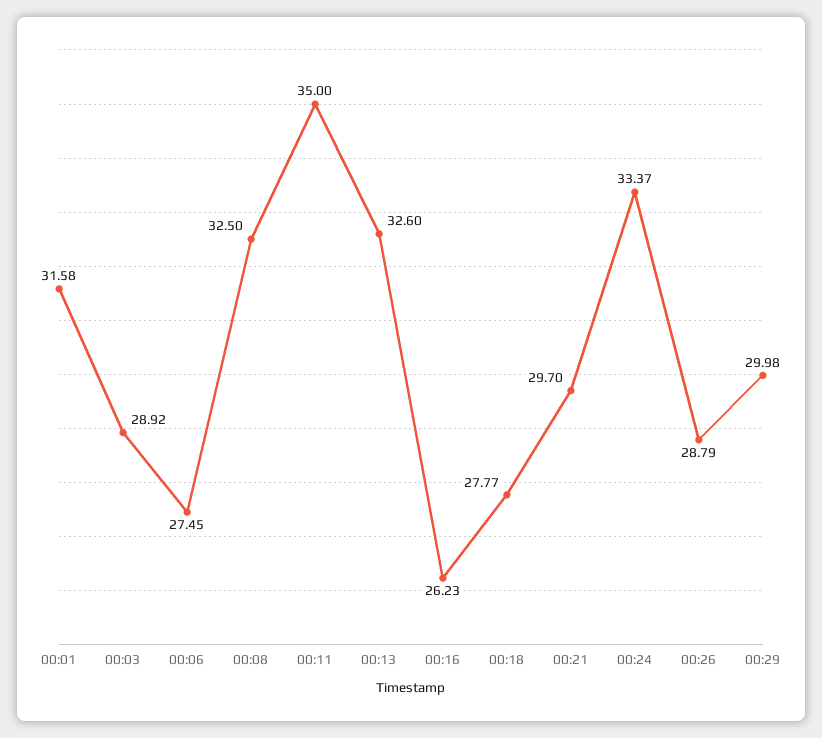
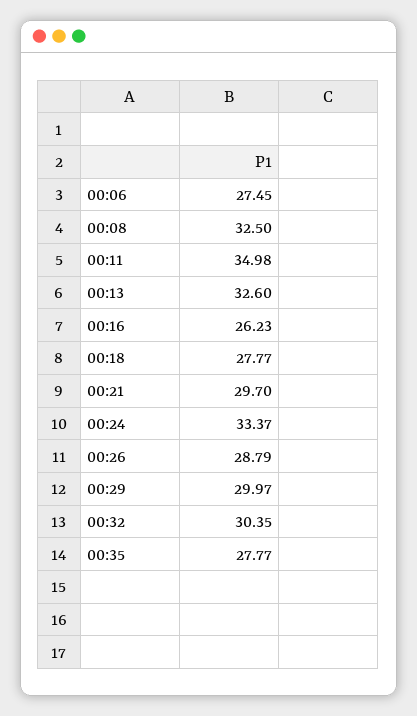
00:01: 31.58 -> none
00:03: 28.92 -> none
00:11: 35 -> 34.98
00:29: 29.98 -> 29.97
00:32: none -> 30.35
00:35: none -> 27.77

